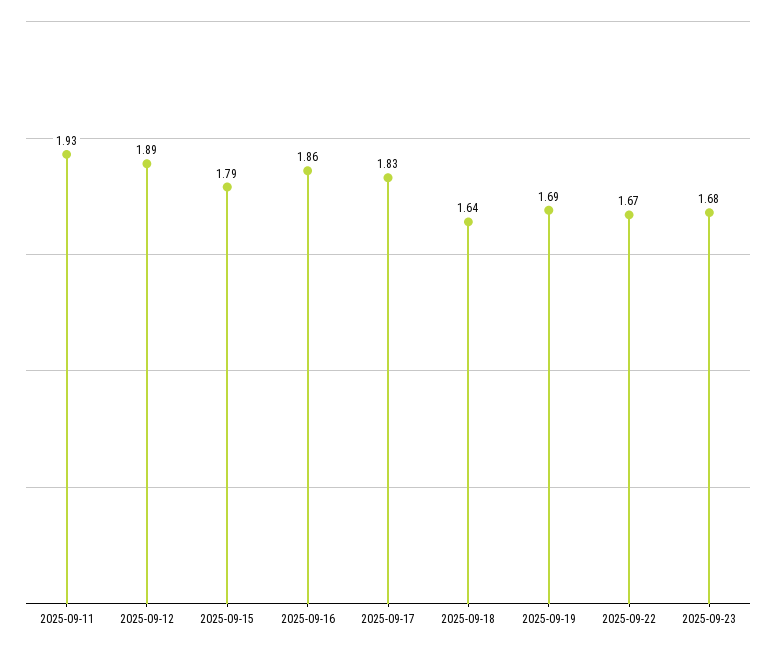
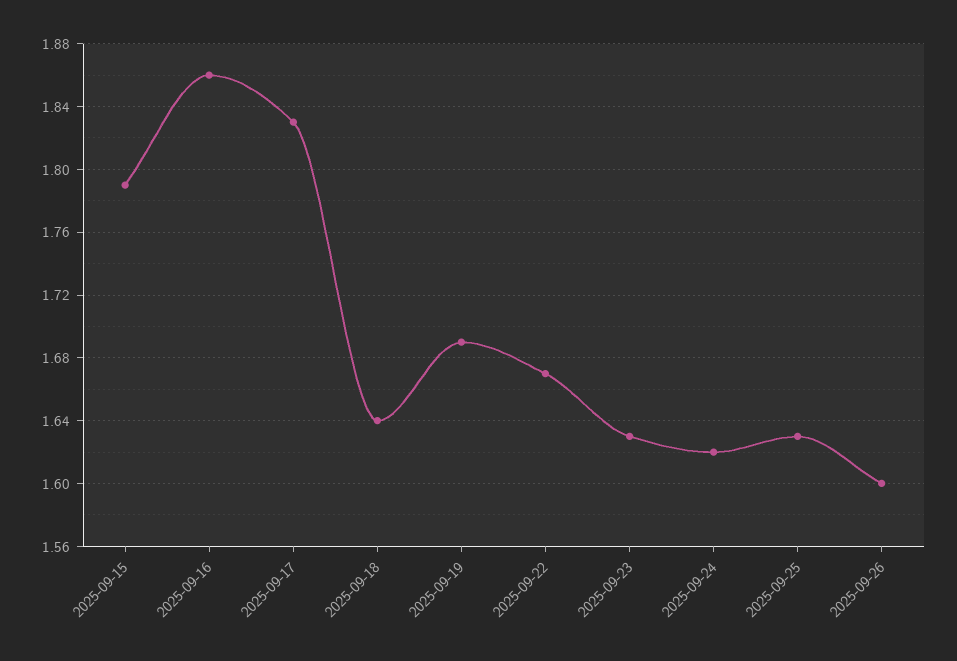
2025-09-11: 1.93 -> none
2025-09-12: 1.89 -> none
2025-09-23: 1.68 -> 1.63
2025-09-24: none -> 1.62
2025-09-25: none -> 1.63
2025-09-26: none -> 1.6

